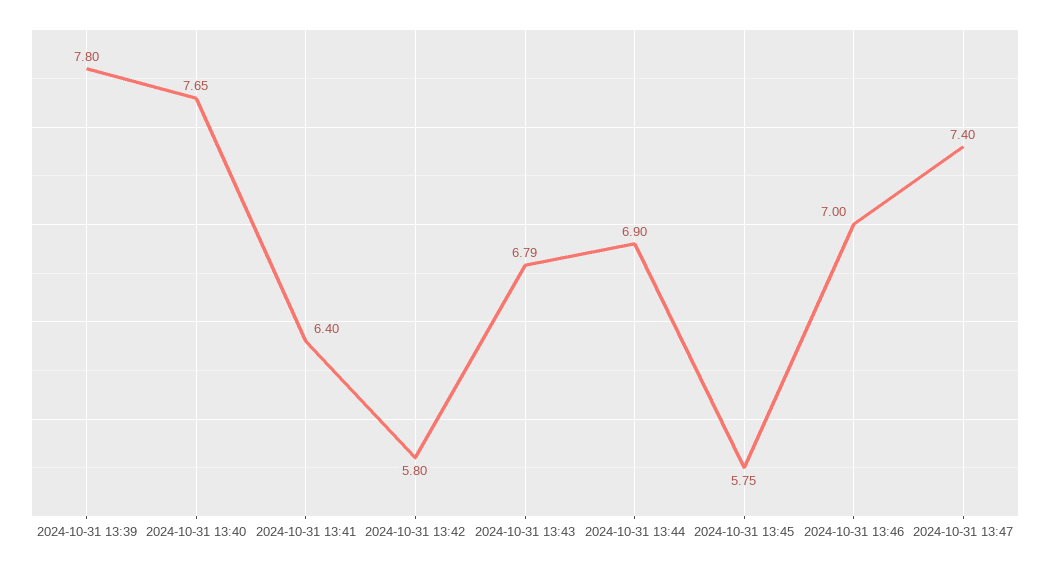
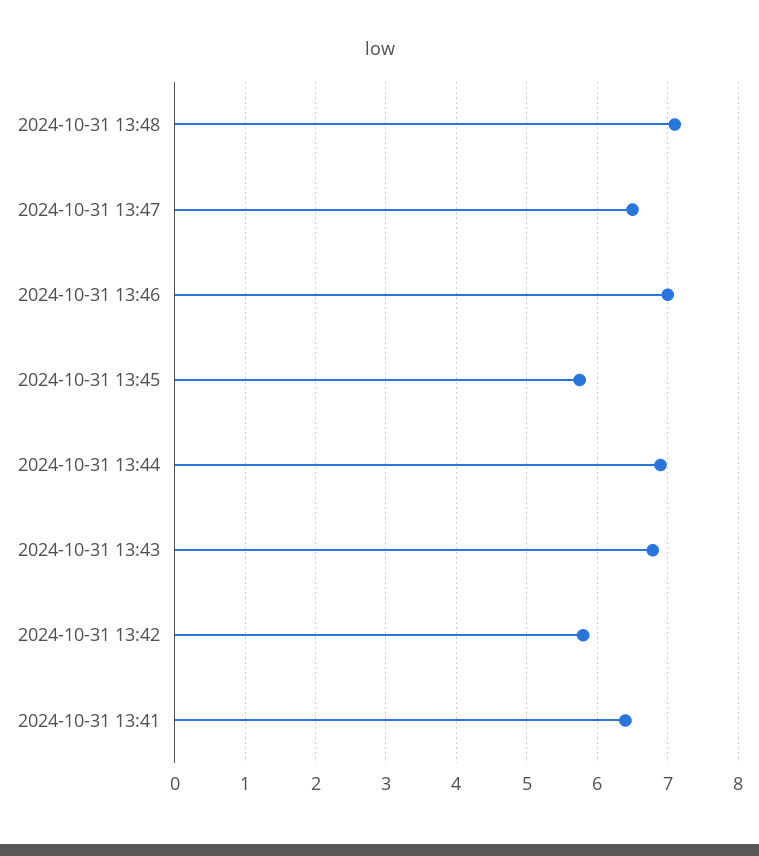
2024-10-31 13:39: 7.8 -> none
2024-10-31 13:40: 7.65 -> none
2024-10-31 13:47: 7.4 -> 6.5
2024-10-31 13:48: none -> 7.1

